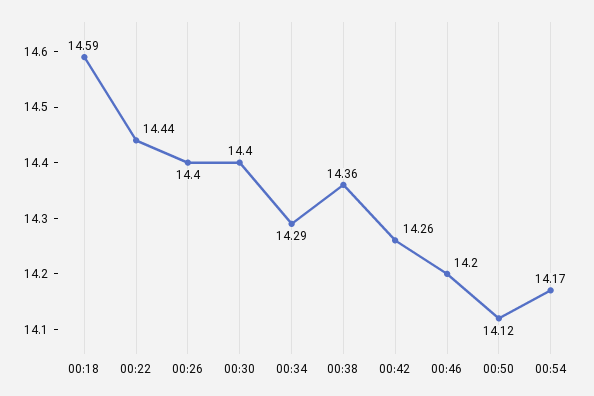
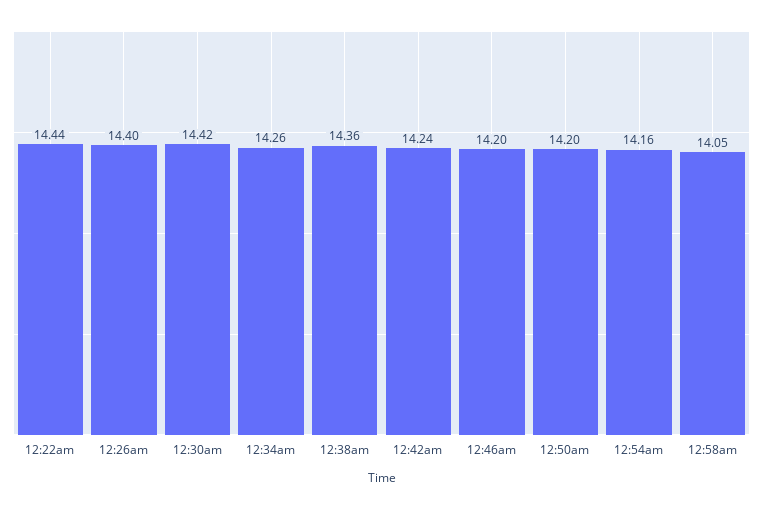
00:18: 14.59 -> none
00:30: 14.4 -> 14.42
00:34: 14.29 -> 14.26
00:42: 14.26 -> 14.24
00:50: 14.12 -> 14.2
00:54: 14.17 -> 14.16
12:58am: none -> 14.05

